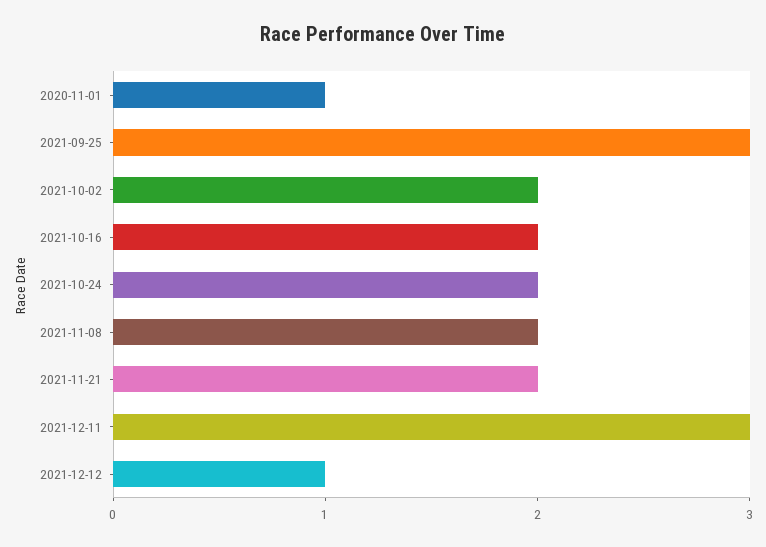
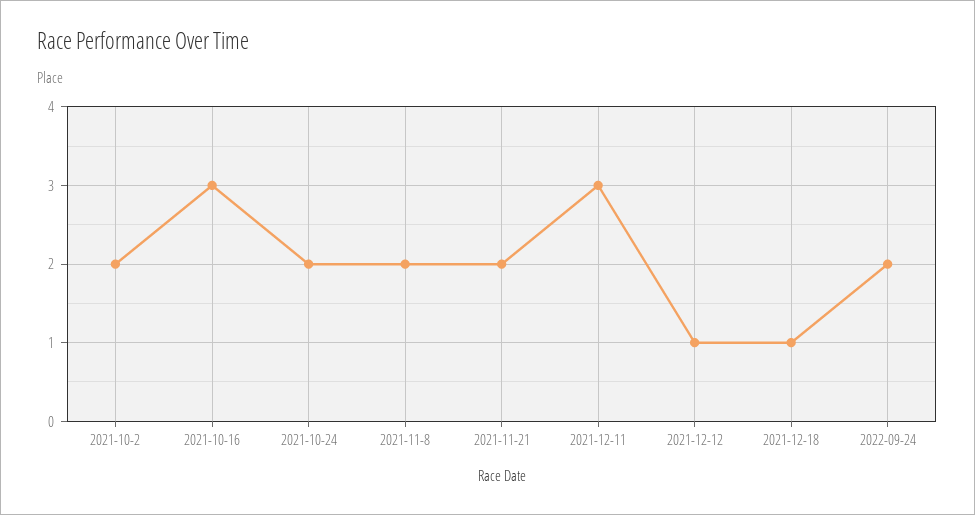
2020-11-01: 1 -> none
2021-09-25: 3 -> none
2021-10-16: 2 -> 3
2021-12-18: none -> 1
2022-09-24: none -> 2

